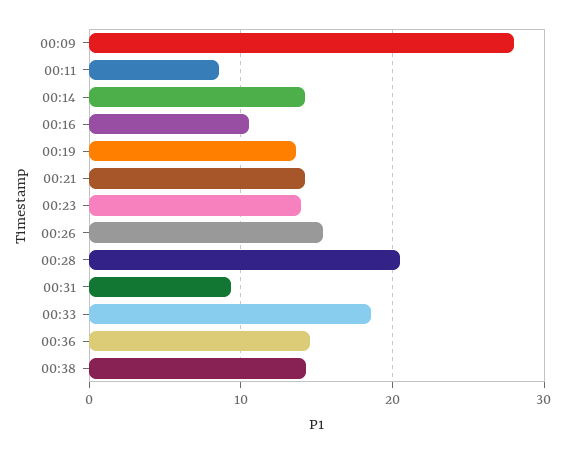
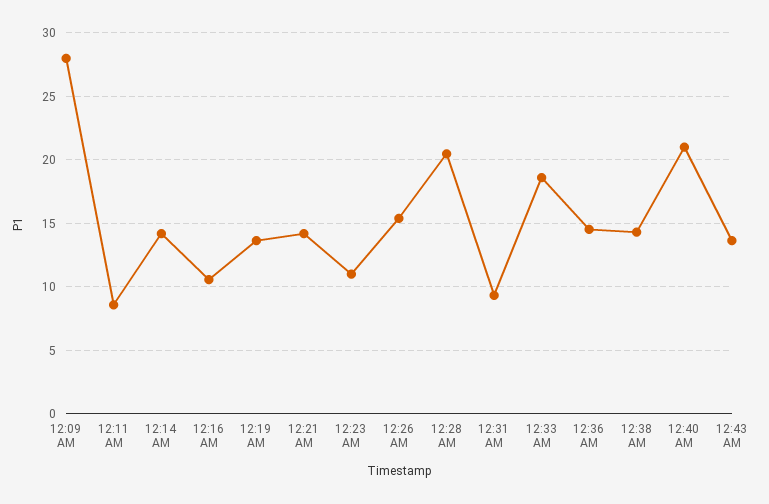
00:23: 14 -> 11
12:40 AM: none -> 21
12:43 AM: none -> 13.5

